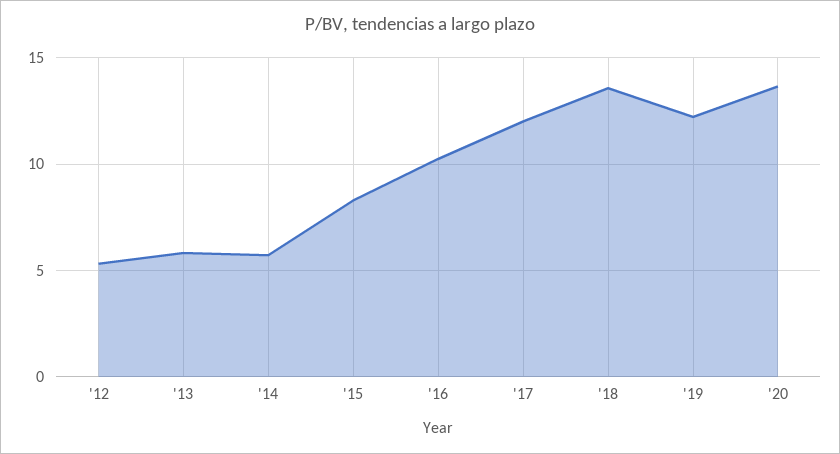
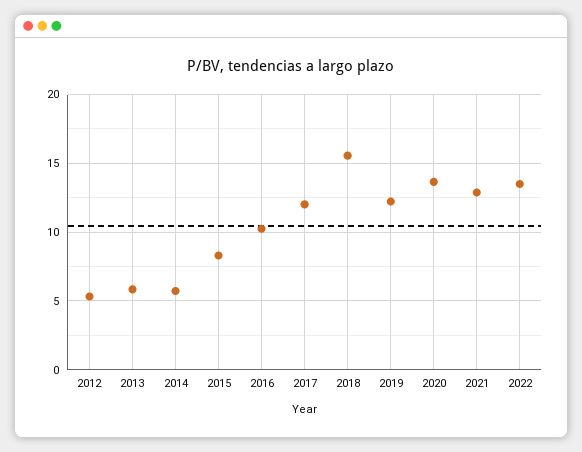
'18: 13.5 -> 15.5
2021: none -> 13
2022: none -> 13.5

